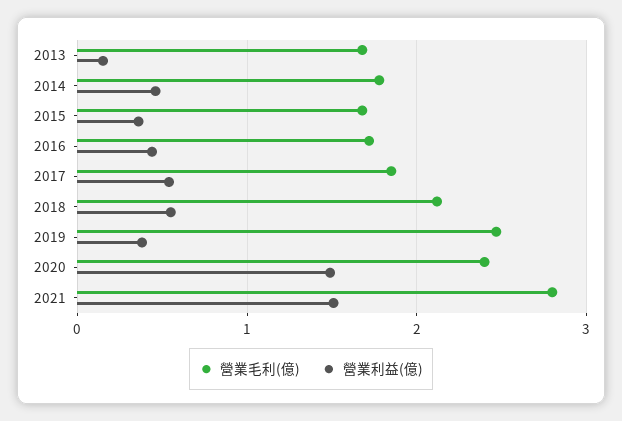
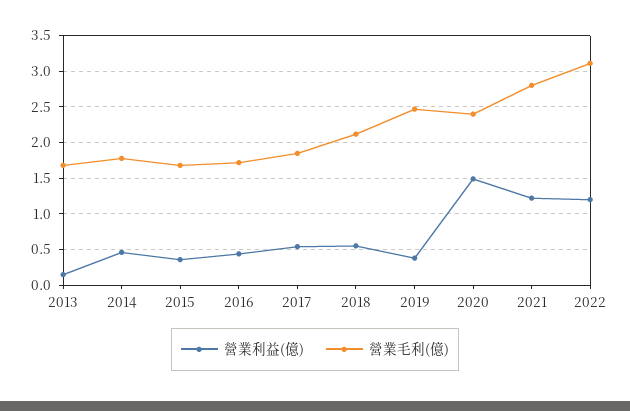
營業利益(億), 2021: 1.5 -> 1.2
營業利益(億), 2022: none -> 1.2
營業毛利(億), 2022: none -> 3.1

